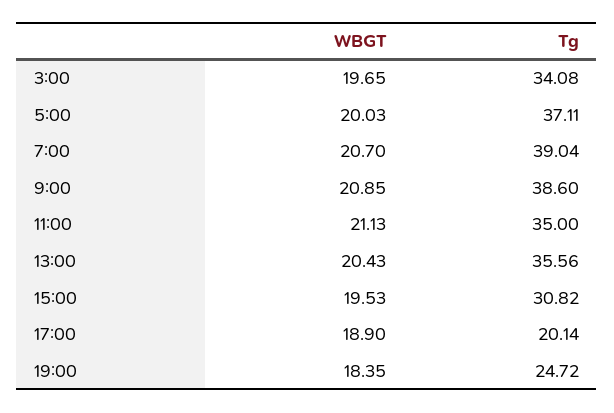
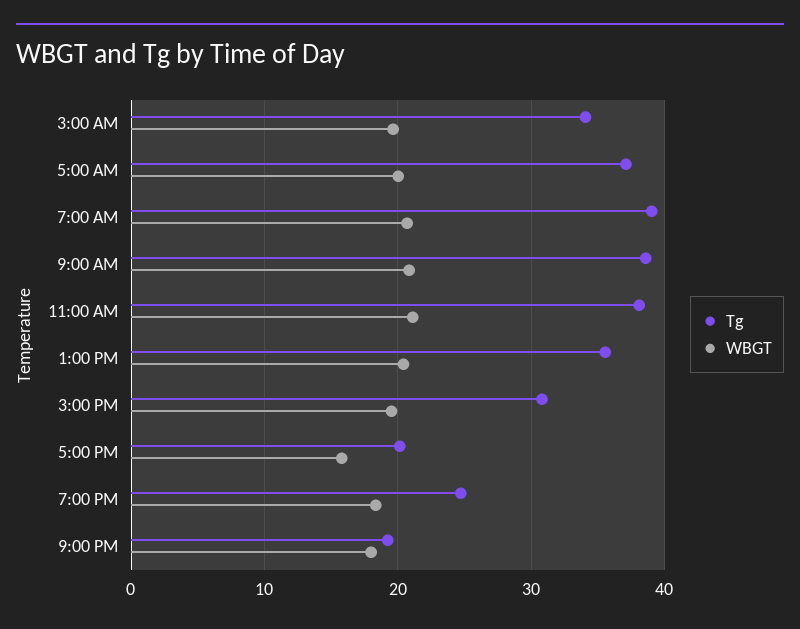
Tg, 11:00: 35 -> 38
WBGT, 17:00: 18.9 -> 16
Tg, 9:00 PM: none -> 19
WBGT, 9:00 PM: none -> 18

